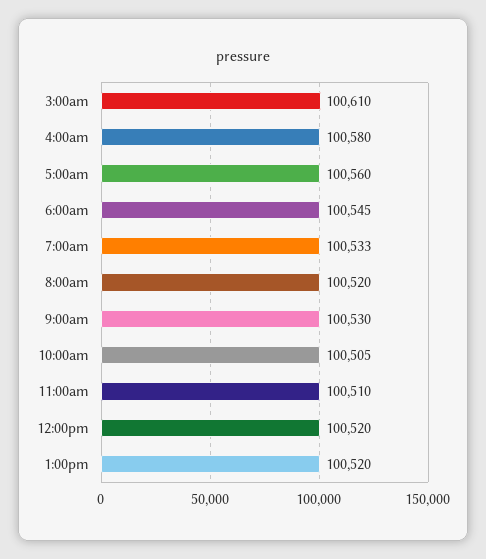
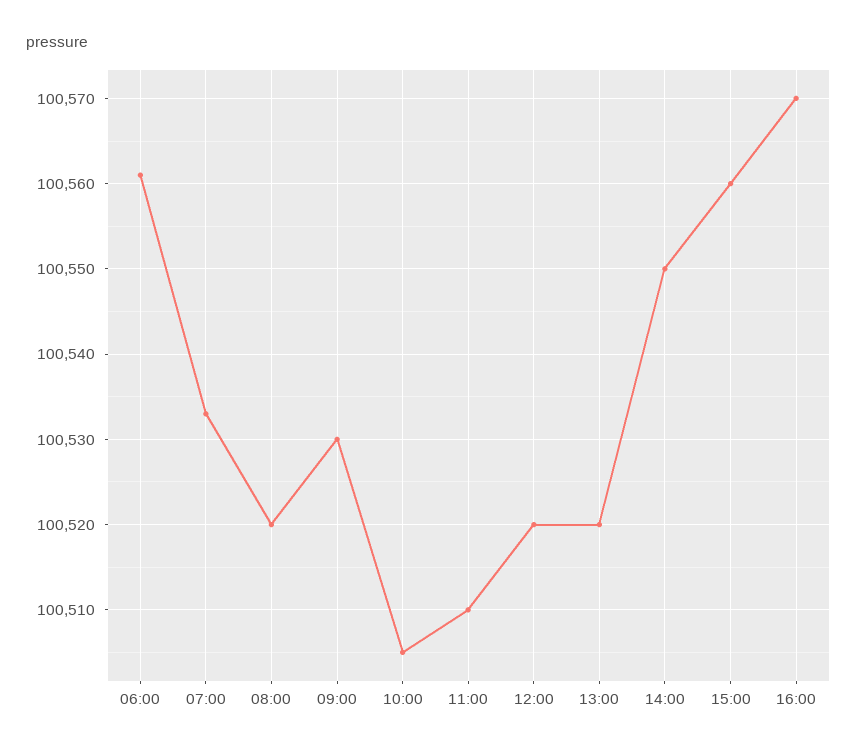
3:00am: 100610 -> none
4:00am: 100580 -> none
5:00am: 100560 -> none
6:00am: 100545 -> 100561
14:00: none -> 100550
15:00: none -> 100560
16:00: none -> 100570

